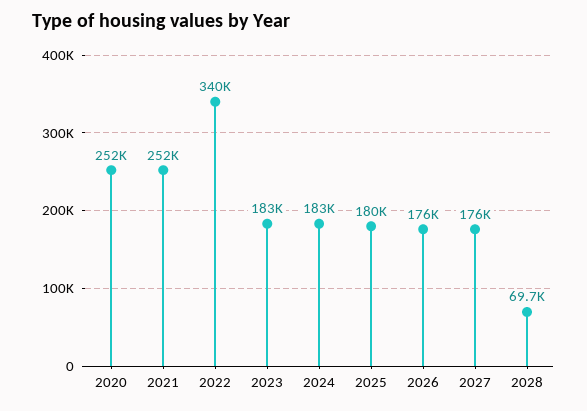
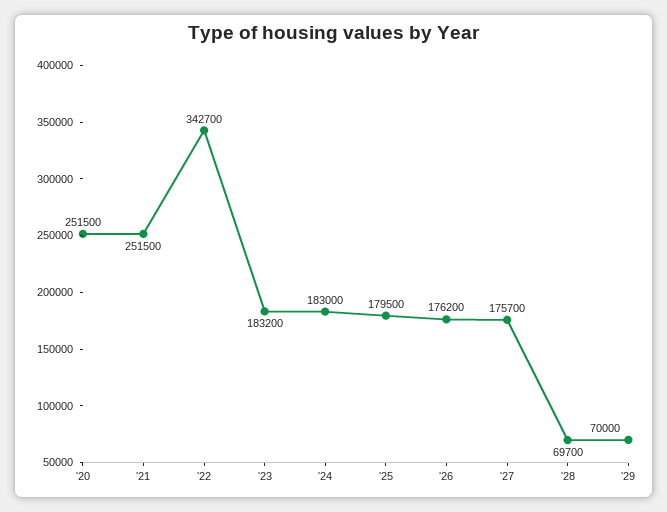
2022: 340000 -> 342700
'29: none -> 70000

